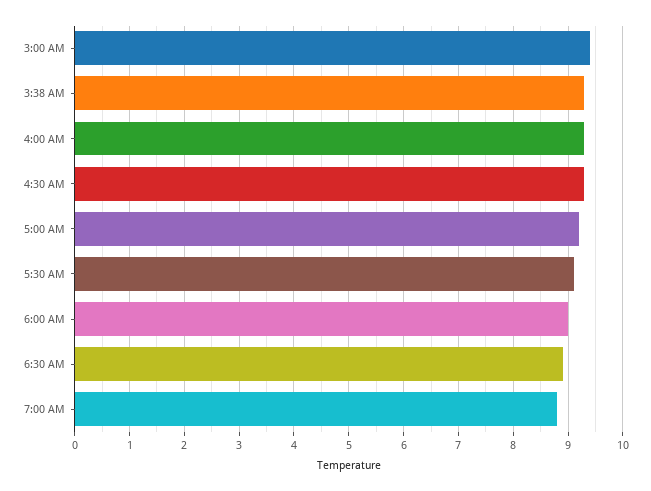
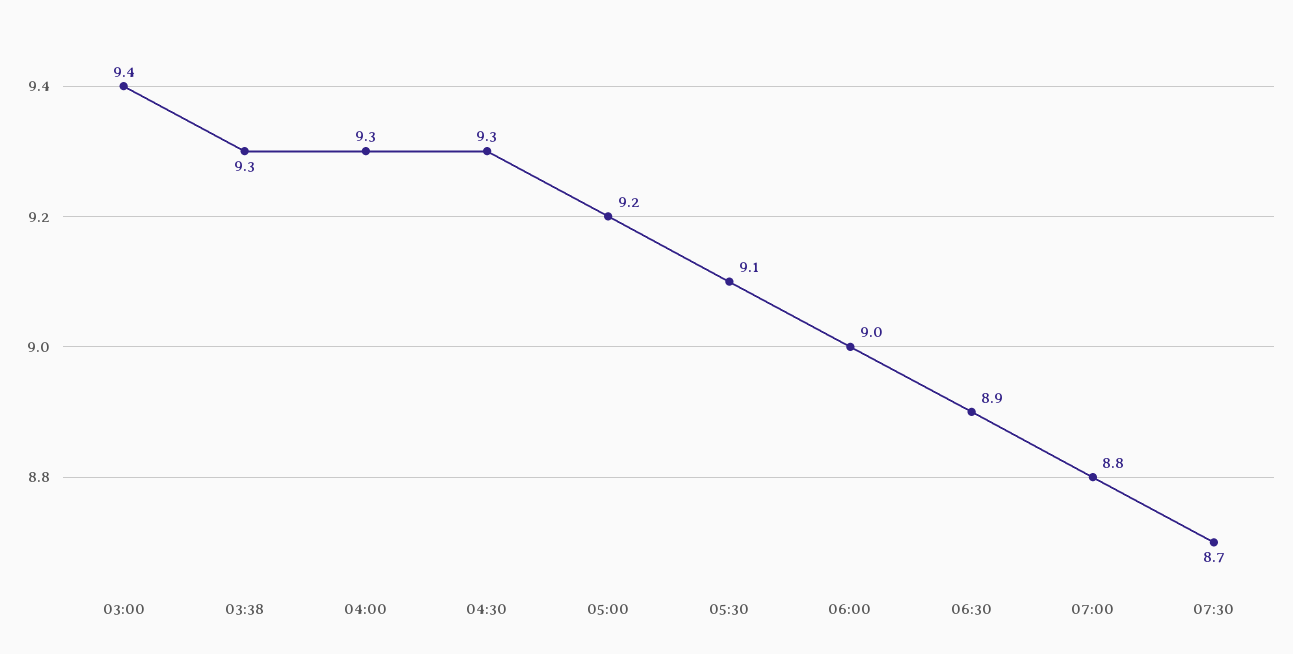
07:30: none -> 8.7

